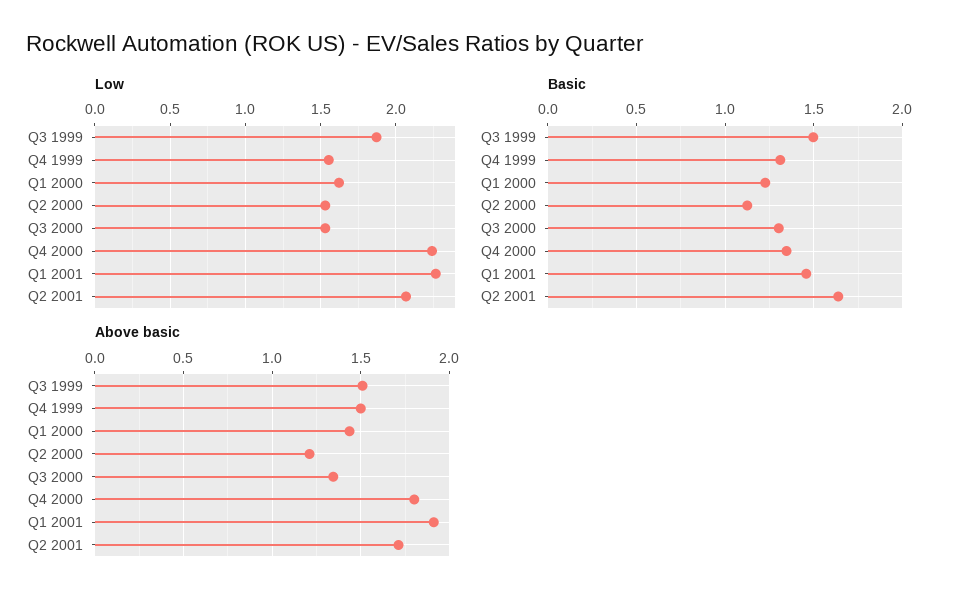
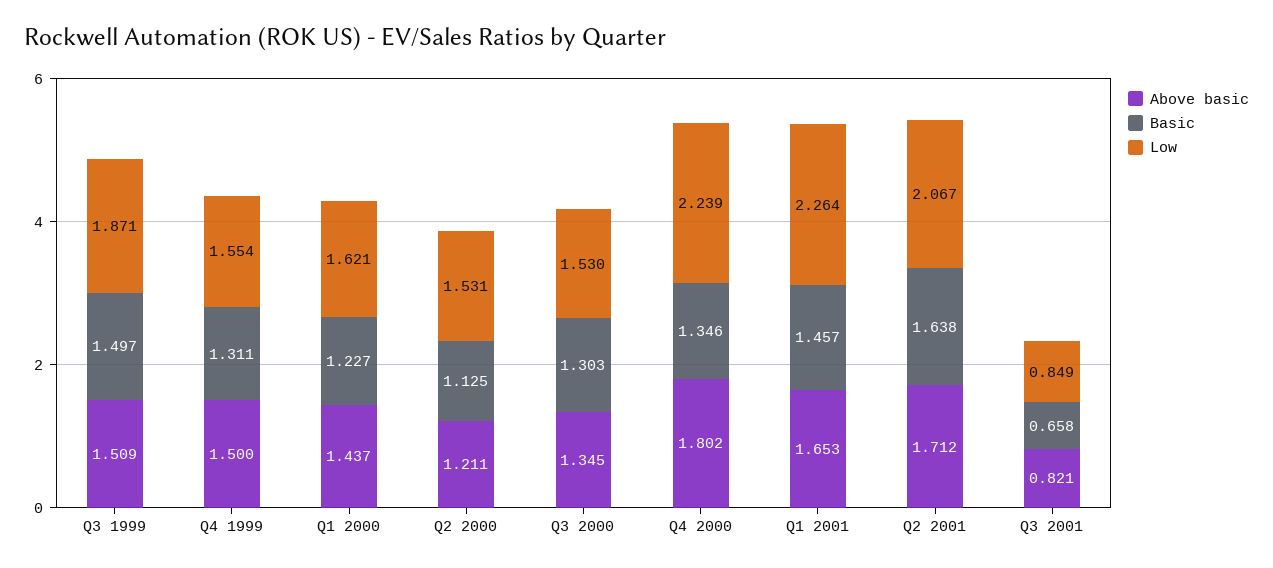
Above basic, Q1 2001: 1.9 -> 1.653
Above basic, Q3 2001: none -> 0.821
Basic, Q3 2001: none -> 0.658
Low, Q3 2001: none -> 0.849

